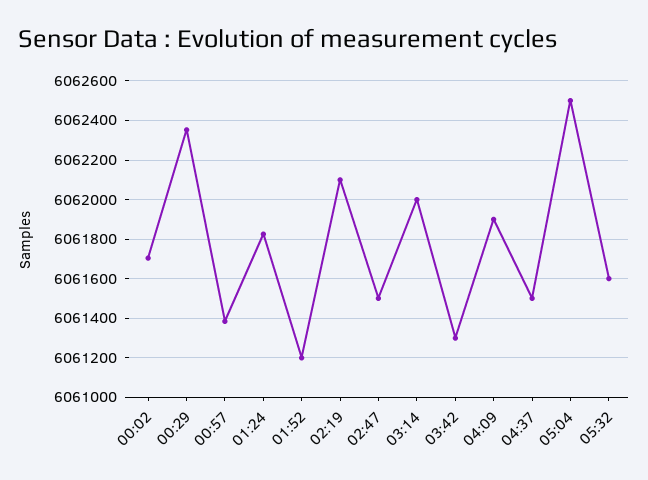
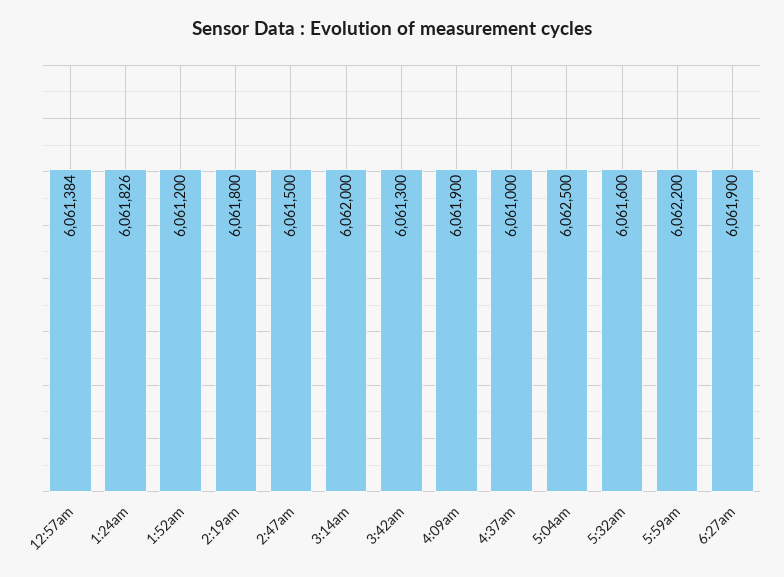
00:02: 6061700 -> none
00:29: 6062350 -> none
02:19: 6062100 -> 6061800
04:37: 6061500 -> 6061000
5:59am: none -> 6062200
6:27am: none -> 6061900

